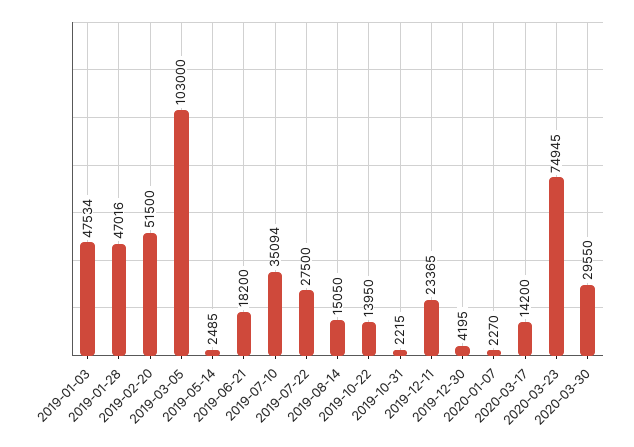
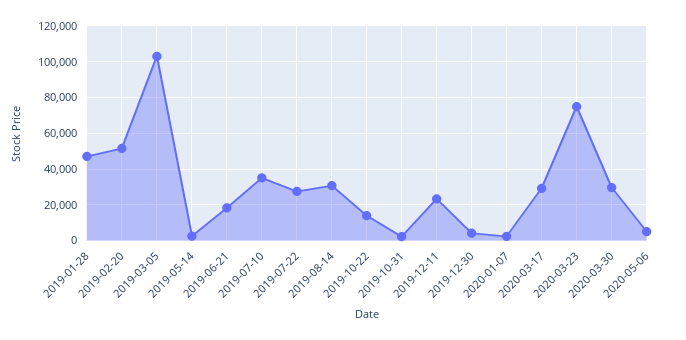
2019-01-03: 47534 -> none
2019-08-14: 15050 -> 30000
2020-03-17: 14200 -> 30000
2020-05-06: none -> 5000

